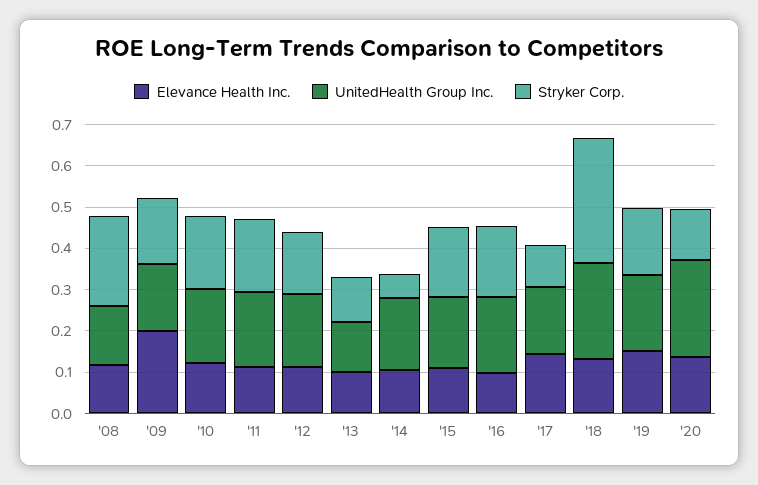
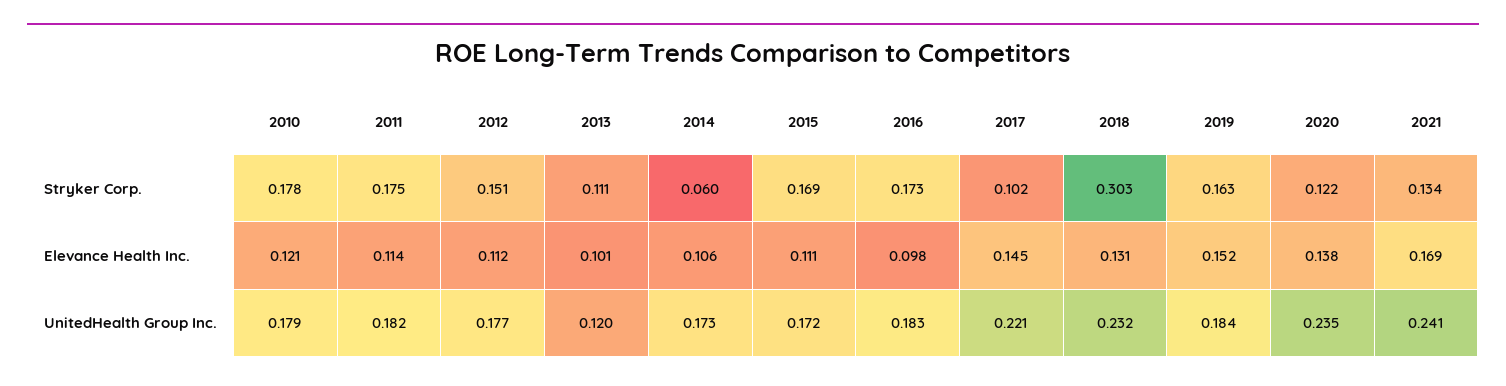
Elevance Health Inc., '08: 0.12 -> none
UnitedHealth Group Inc., '08: 0.14 -> none
Stryker Corp., '08: 0.22 -> none
Elevance Health Inc., '09: 0.2 -> none
UnitedHealth Group Inc., '09: 0.16 -> none
Stryker Corp., '09: 0.16 -> none
UnitedHealth Group Inc., '17: 0.16 -> 0.221
Stryker Corp., 2021: none -> 0.134
Elevance Health Inc., 2021: none -> 0.169
UnitedHealth Group Inc., 2021: none -> 0.241

